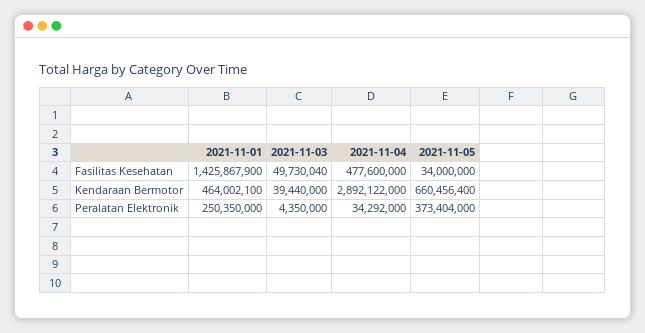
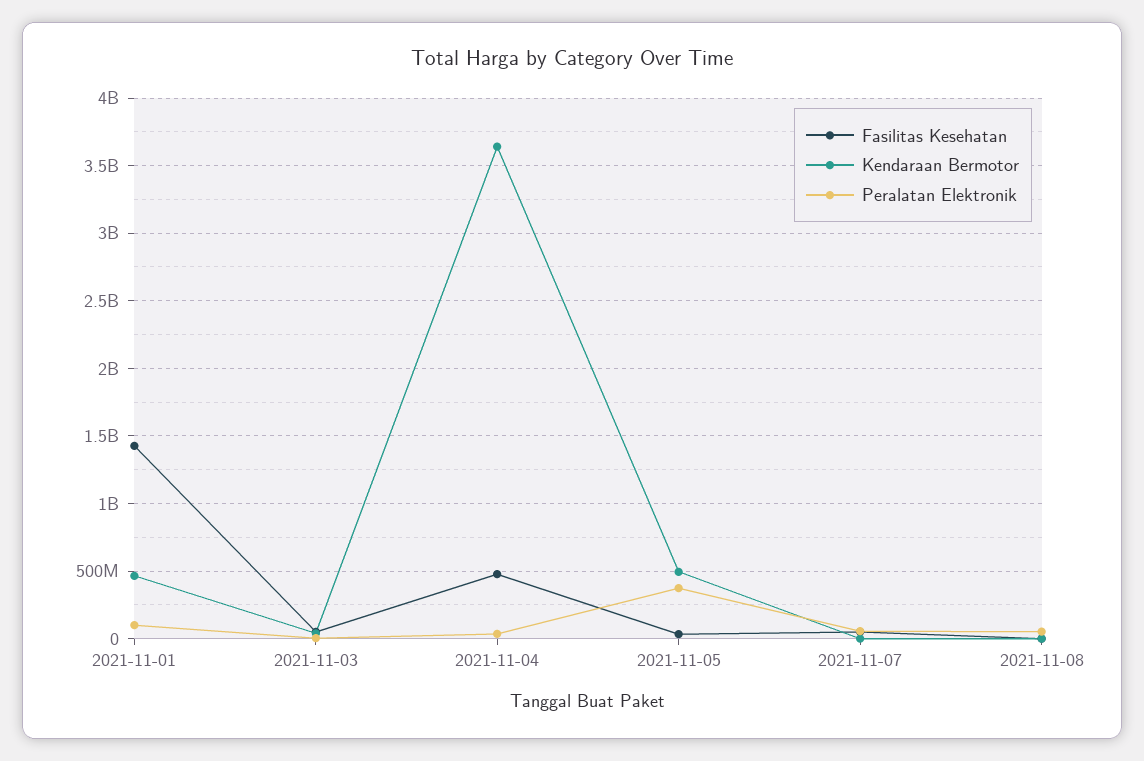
Kendaraan Bermotor, 2021-11-04: 2892122000 -> 3650000000
Kendaraan Bermotor, 2021-11-05: 660456400 -> 500000000
Peralatan Elektronik, 2021-11-01: 250350000 -> 100000000
Fasilitas Kesehatan, 2021-11-07: none -> 50000000
Kendaraan Bermotor, 2021-11-07: none -> 0
Peralatan Elektronik, 2021-11-07: none -> 50000000
Fasilitas Kesehatan, 2021-11-08: none -> 0
Kendaraan Bermotor, 2021-11-08: none -> 0
Peralatan Elektronik, 2021-11-08: none -> 50000000

